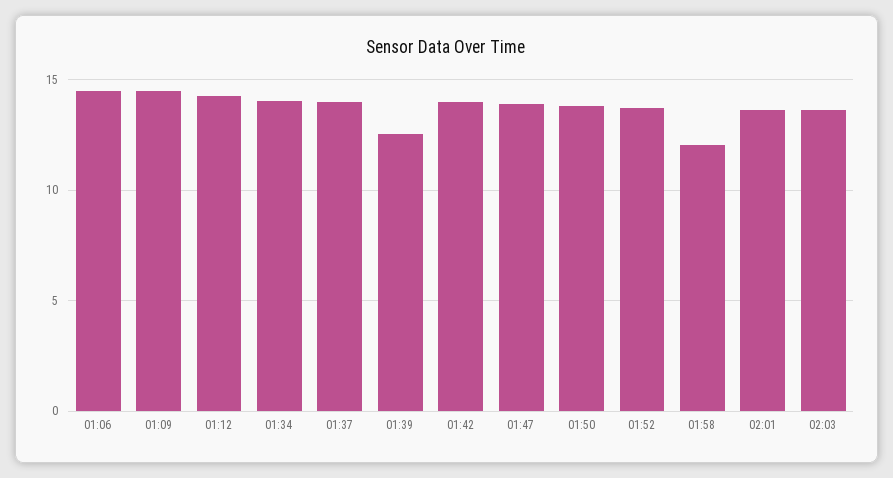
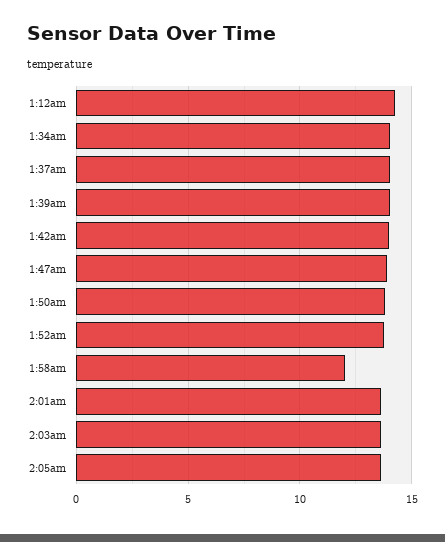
01:06: 14.5 -> none
01:09: 14.5 -> none
01:39: 12.5 -> 14
2:05am: none -> 13.5

